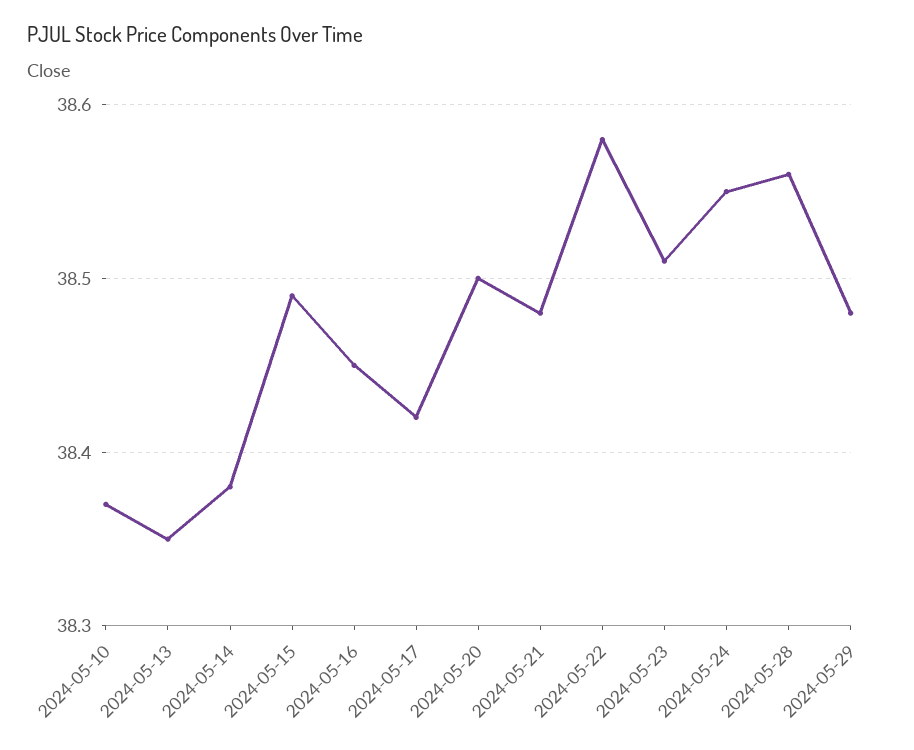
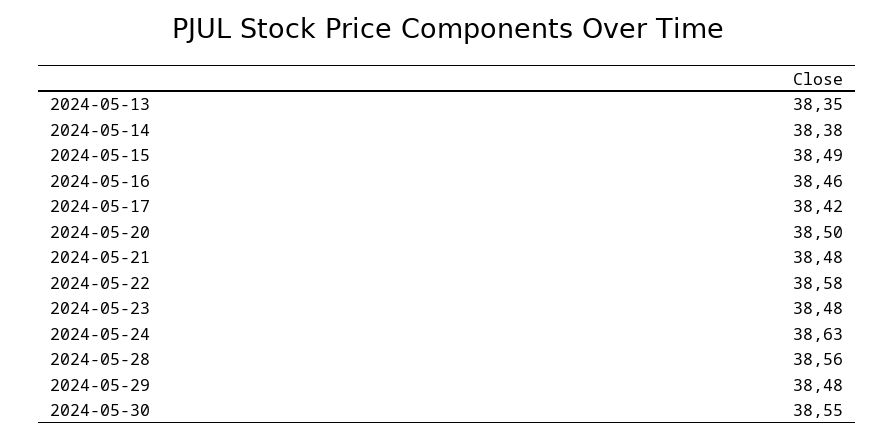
2024-05-10: 38.37 -> none
2024-05-16: 38.45 -> 38.46
2024-05-23: 38.51 -> 38.48
2024-05-24: 38.55 -> 38.63
2024-05-30: none -> 38.55

